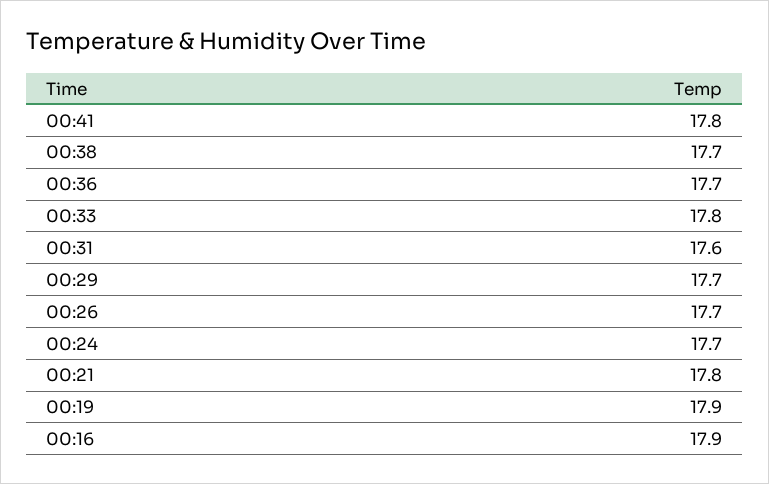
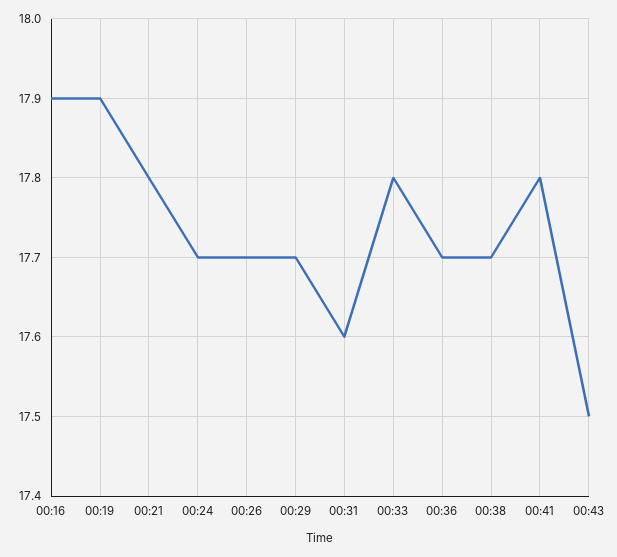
00:43: none -> 17.5

